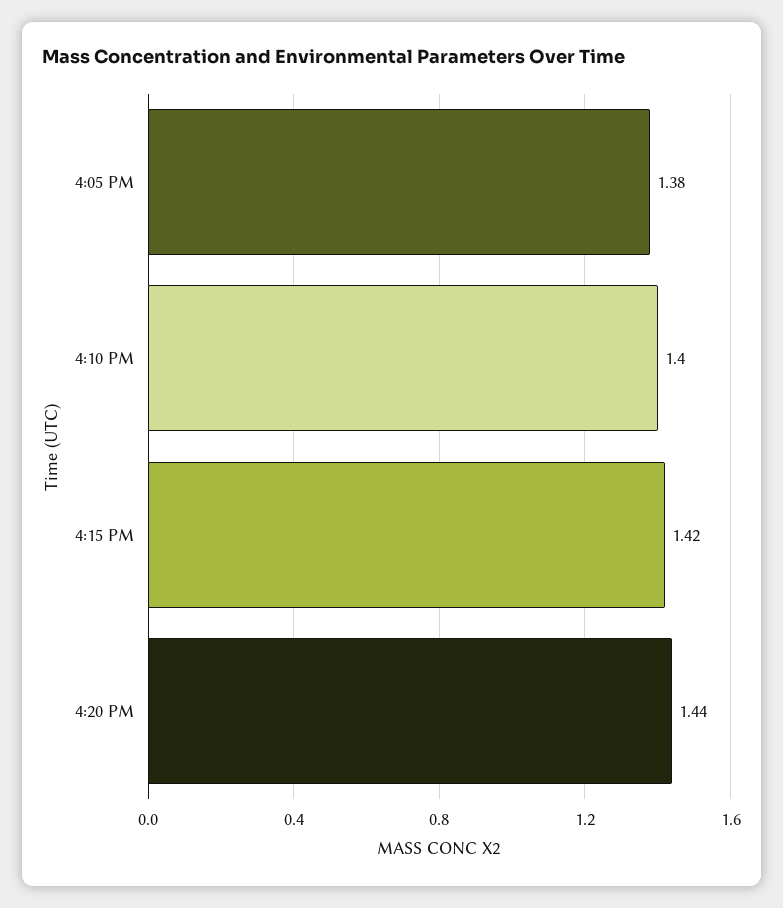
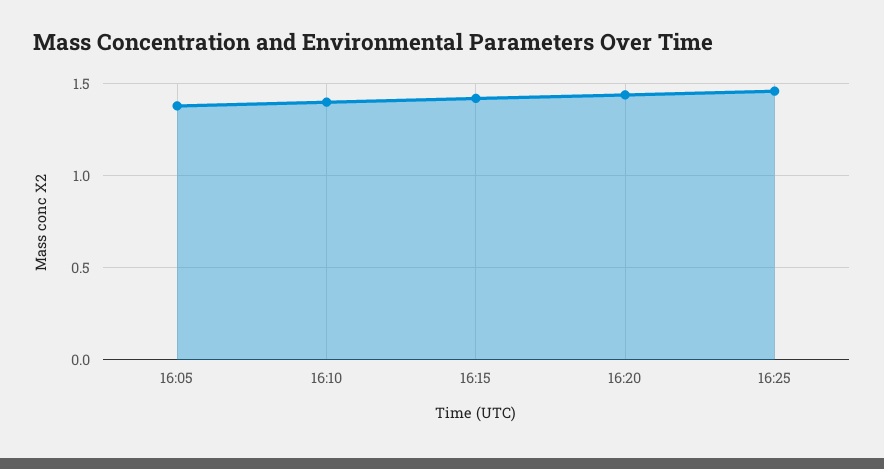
16:25: none -> 1.45

